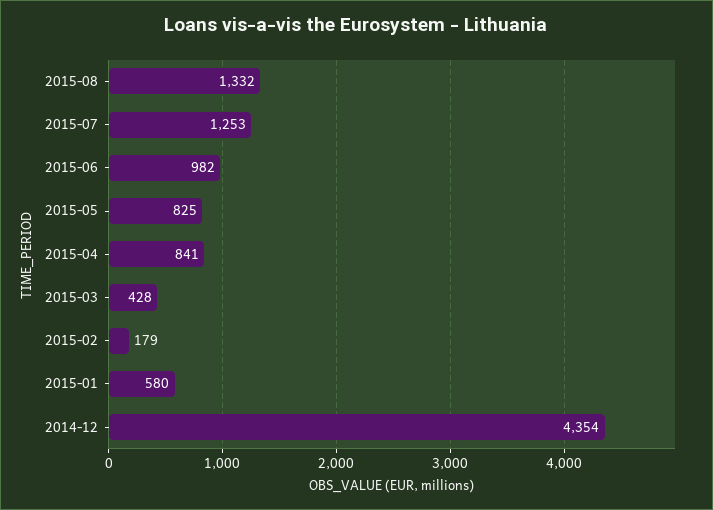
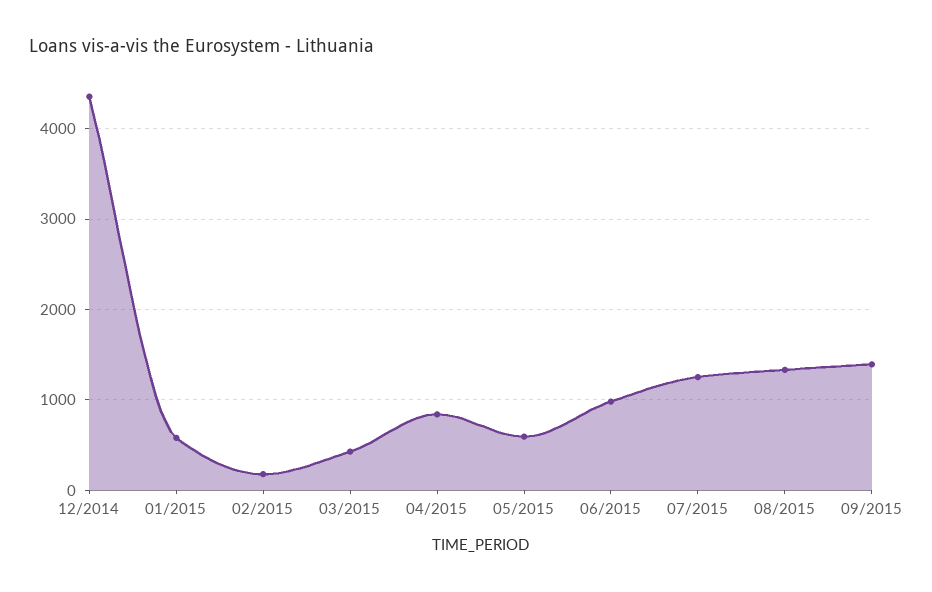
2015-05: 825 -> 600
09/2015: none -> 1400

